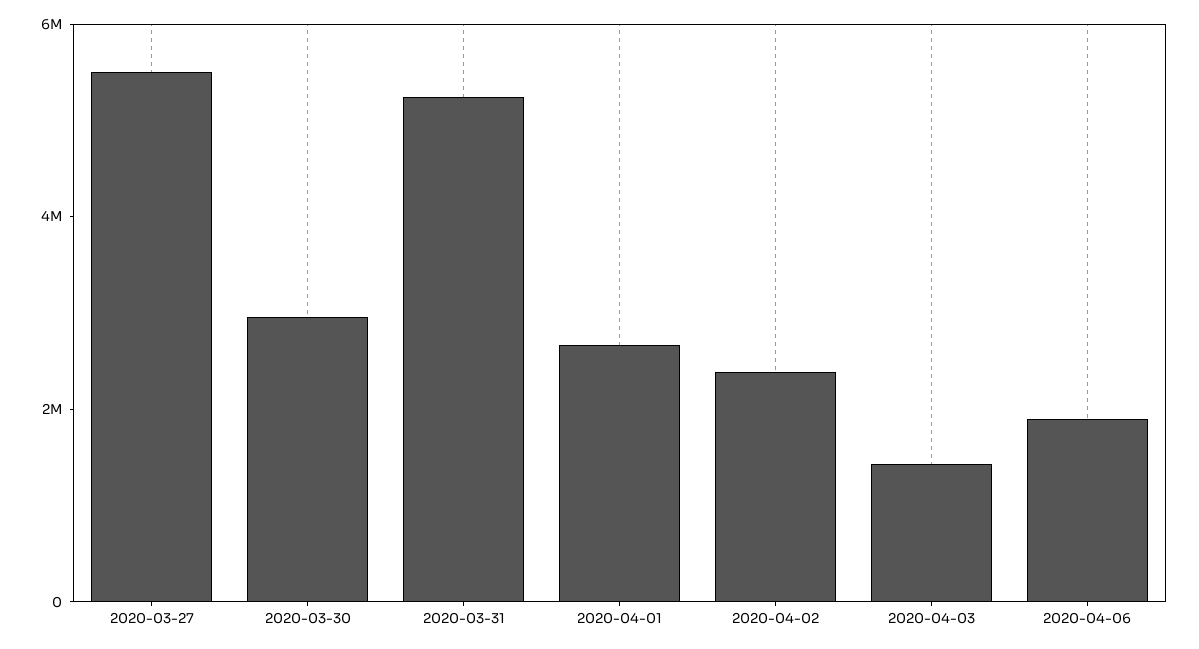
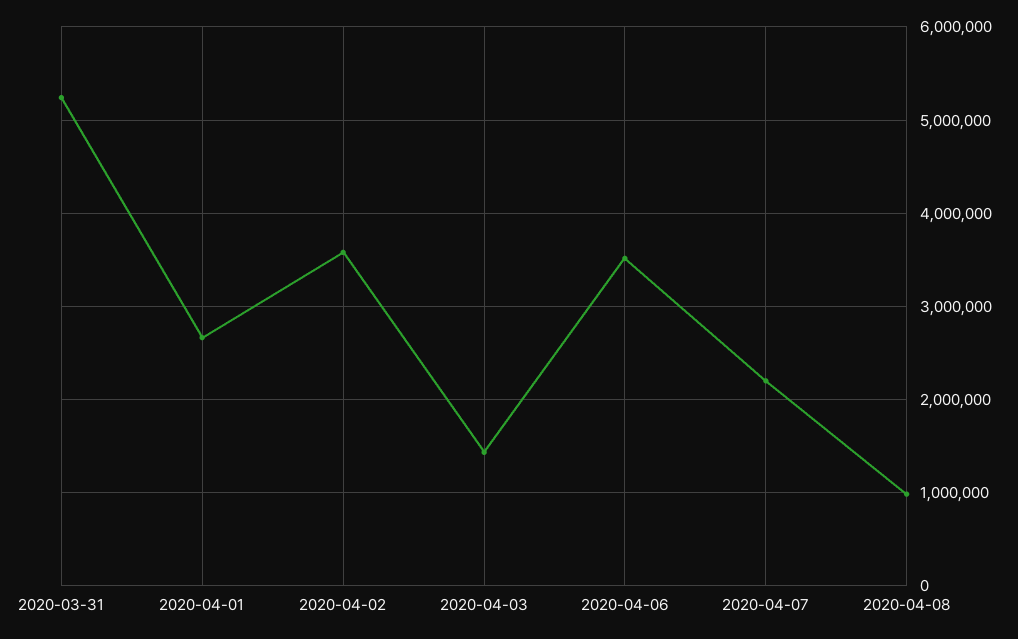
2020-03-27: 5500000 -> none
2020-03-30: 3000000 -> none
2020-04-02: 2500000 -> 3600000
2020-04-06: 2000000 -> 3500000
2020-04-07: none -> 2200000
2020-04-08: none -> 1000000

